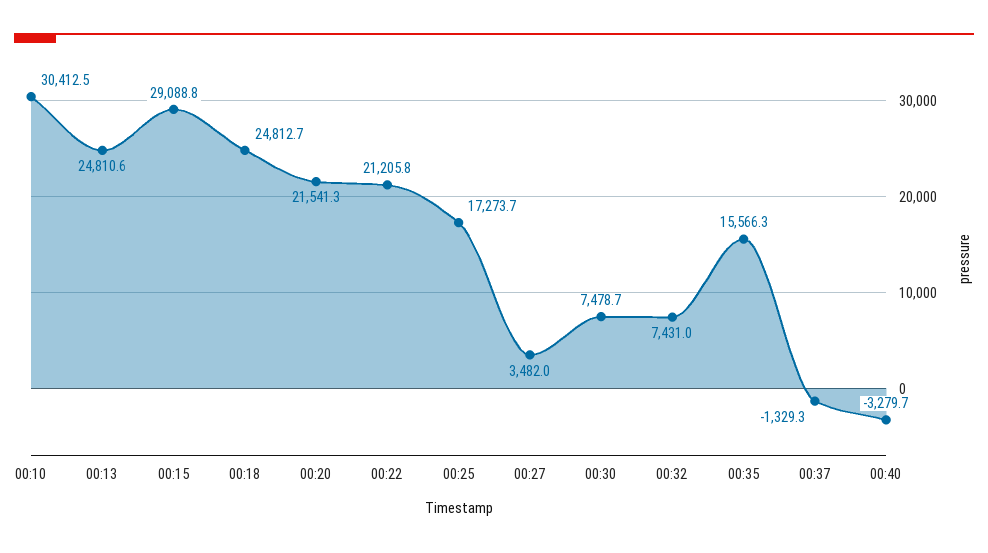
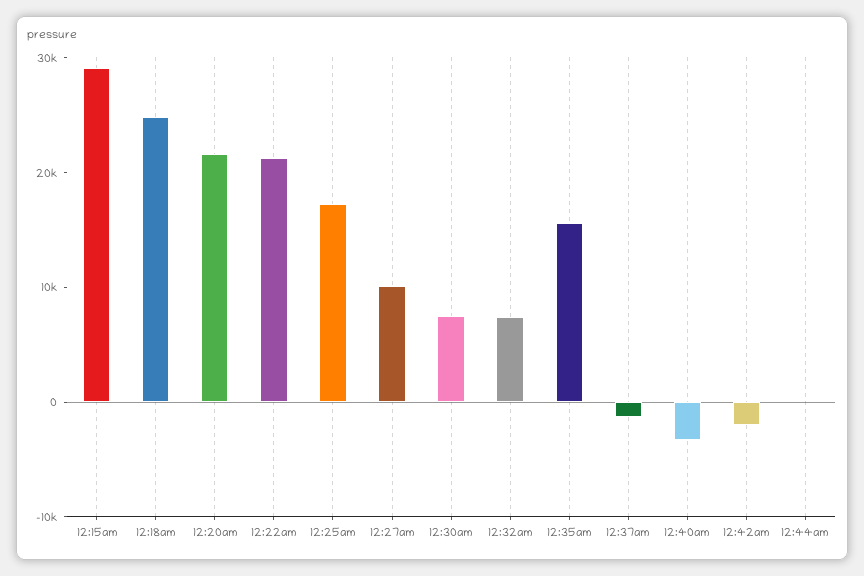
00:10: 30412.5 -> none
00:13: 24810.6 -> none
00:27: 3482 -> 10000
12:42am: none -> -2000
12:44am: none -> 0

